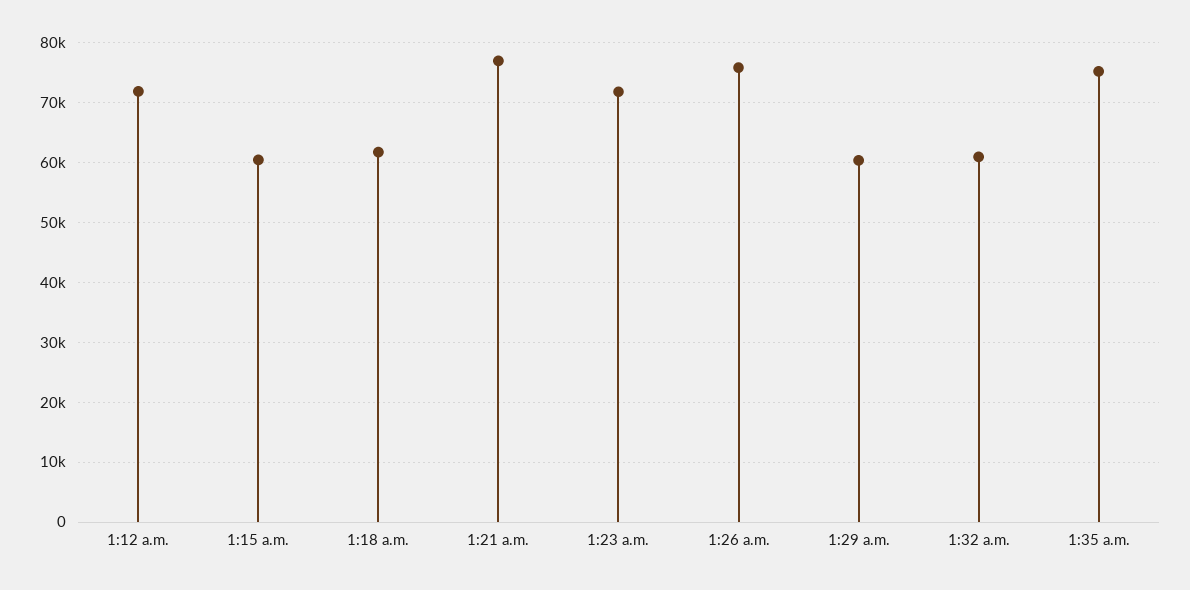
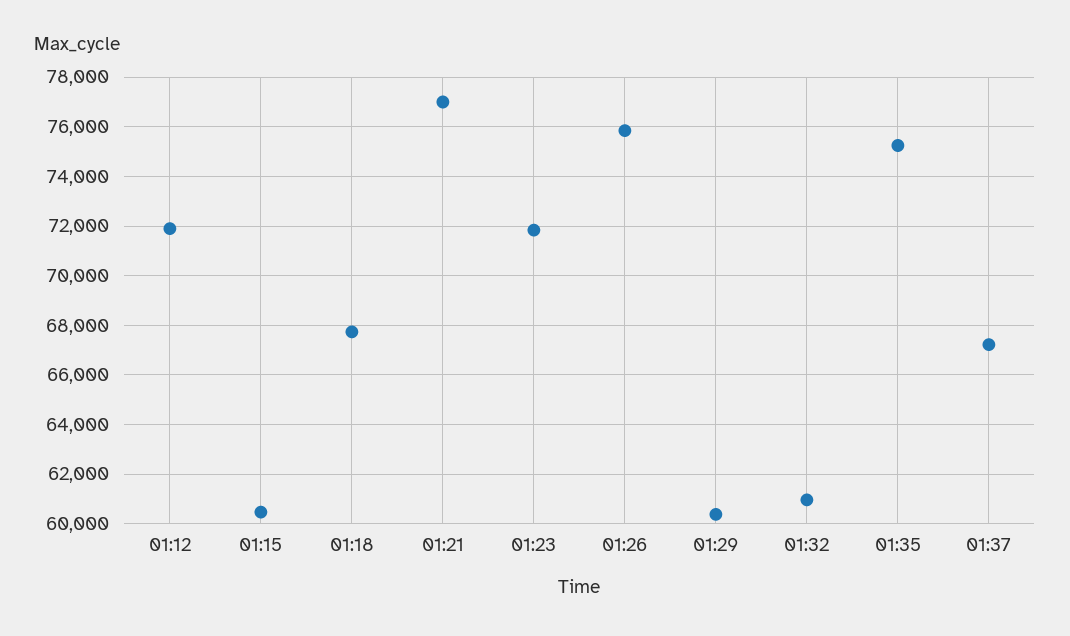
1:18 a.m.: 62000 -> 67750
01:37: none -> 67250

